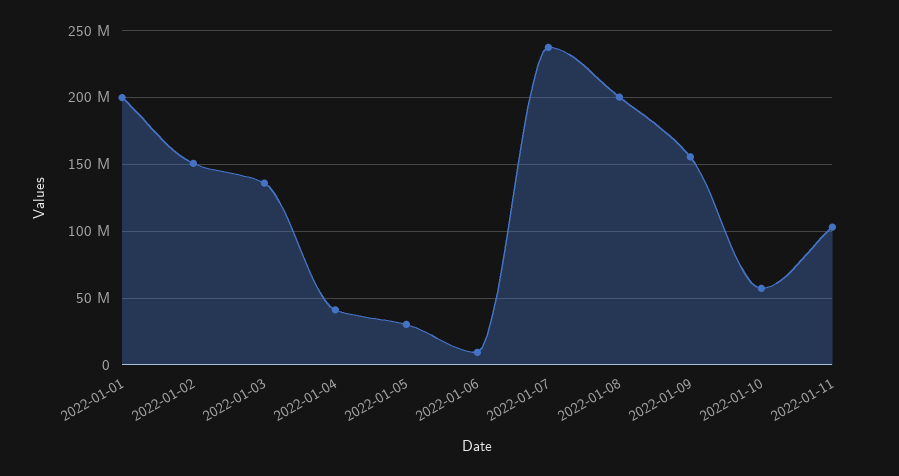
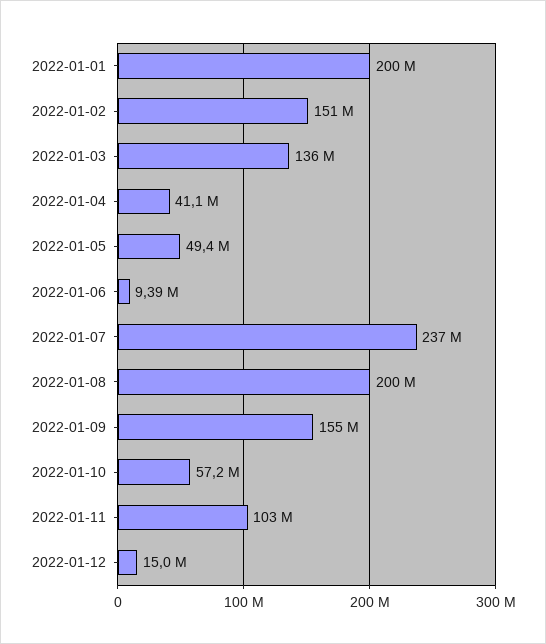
2022-01-05: 30000000 -> 49400000
2022-01-12: none -> 15000000

